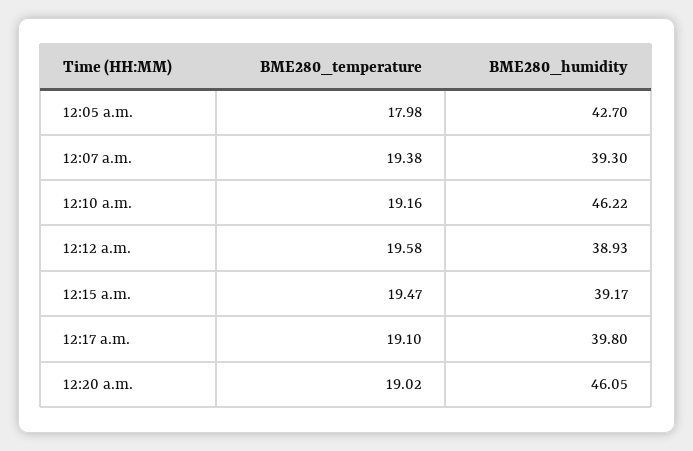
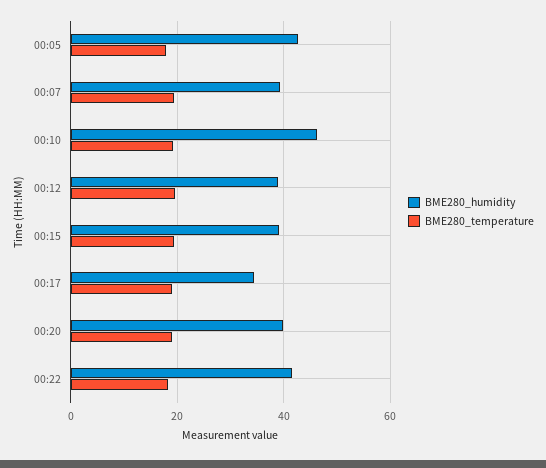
BME280_humidity, 12:17 a.m.: 39.8 -> 34
BME280_humidity, 12:20 a.m.: 46.05 -> 40
BME280_humidity, 00:22: none -> 42
BME280_temperature, 00:22: none -> 18

